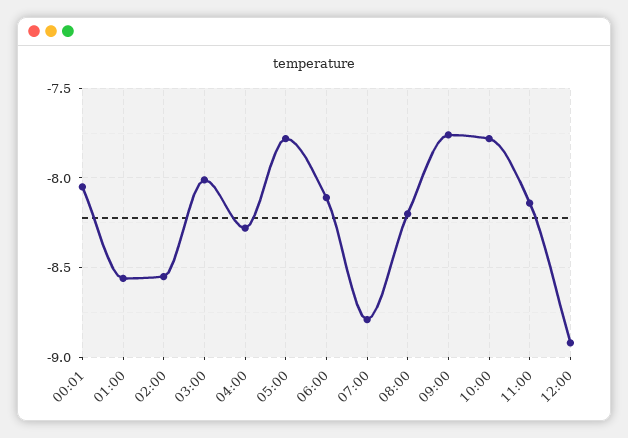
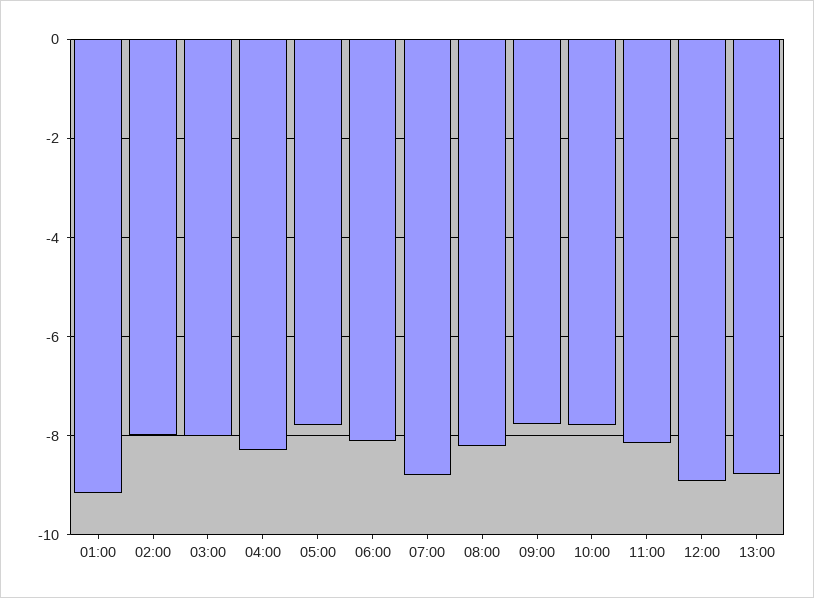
00:01: -8.05 -> none
01:00: -8.55 -> -9.2
02:00: -8.55 -> -8
13:00: none -> -8.8

